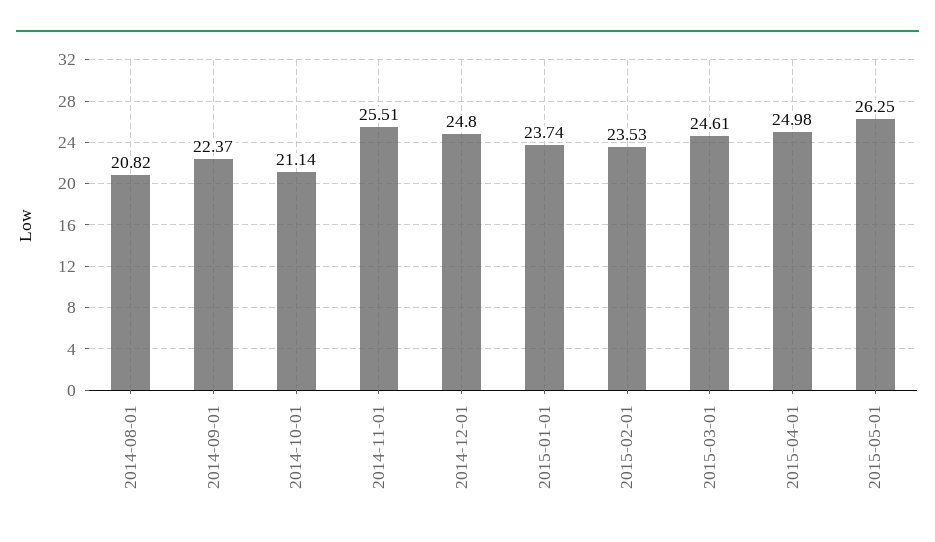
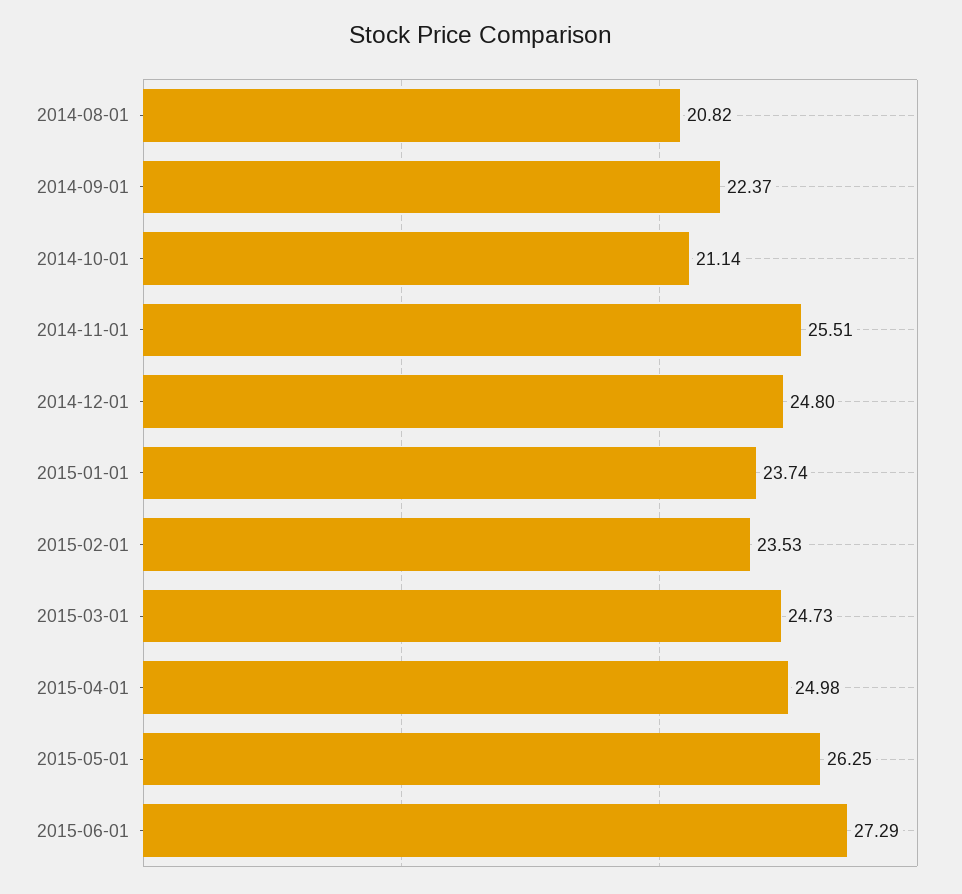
2015-03-01: 24.61 -> 24.73
2015-06-01: none -> 27.29

